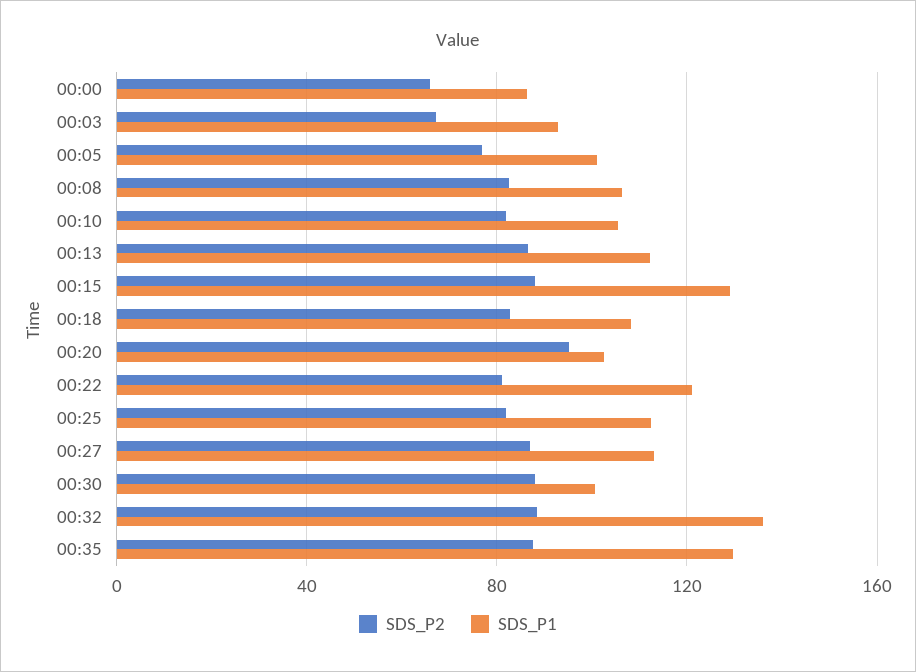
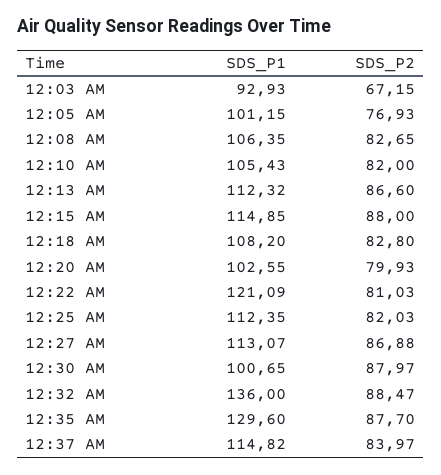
SDS_P2, 00:00: 65 -> none
SDS_P1, 00:00: 85 -> none
SDS_P1, 00:15: 130 -> 114.85
SDS_P2, 00:20: 95 -> 79.93
SDS_P1, 12:37 AM: none -> 114.82
SDS_P2, 12:37 AM: none -> 83.97

